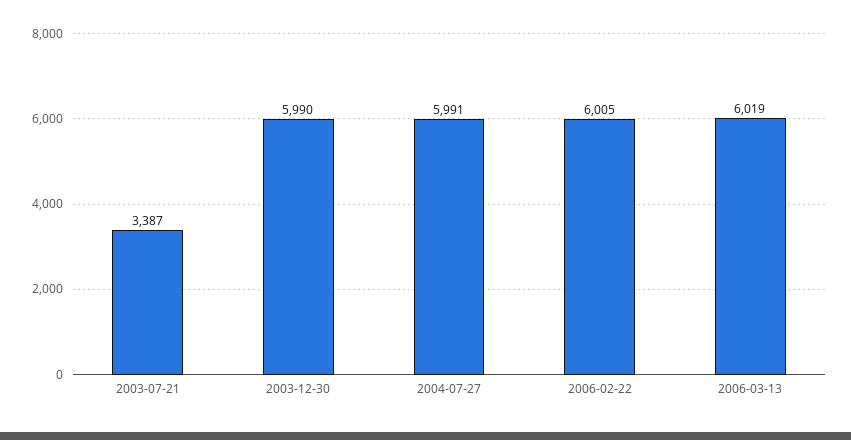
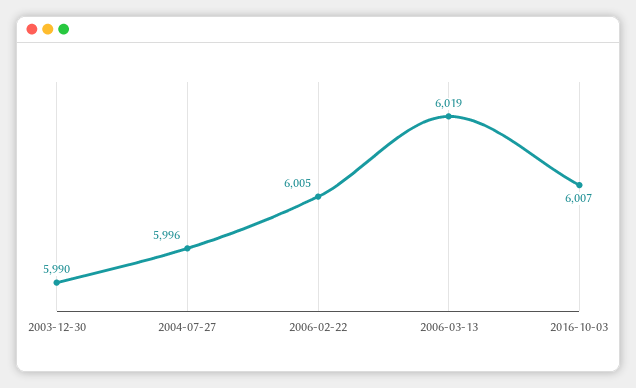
2003-07-21: 3387 -> none
2004-07-27: 5991 -> 5996
2016-10-03: none -> 6007

